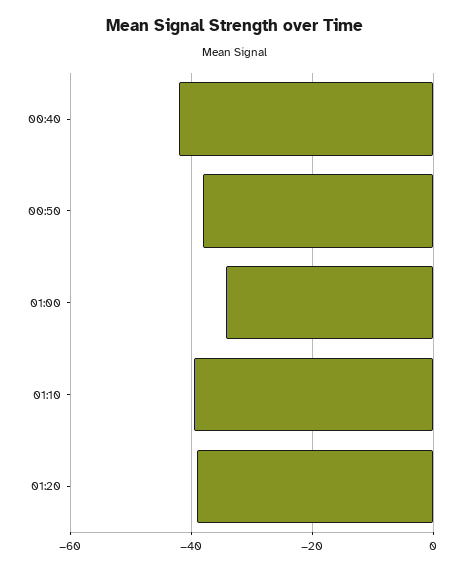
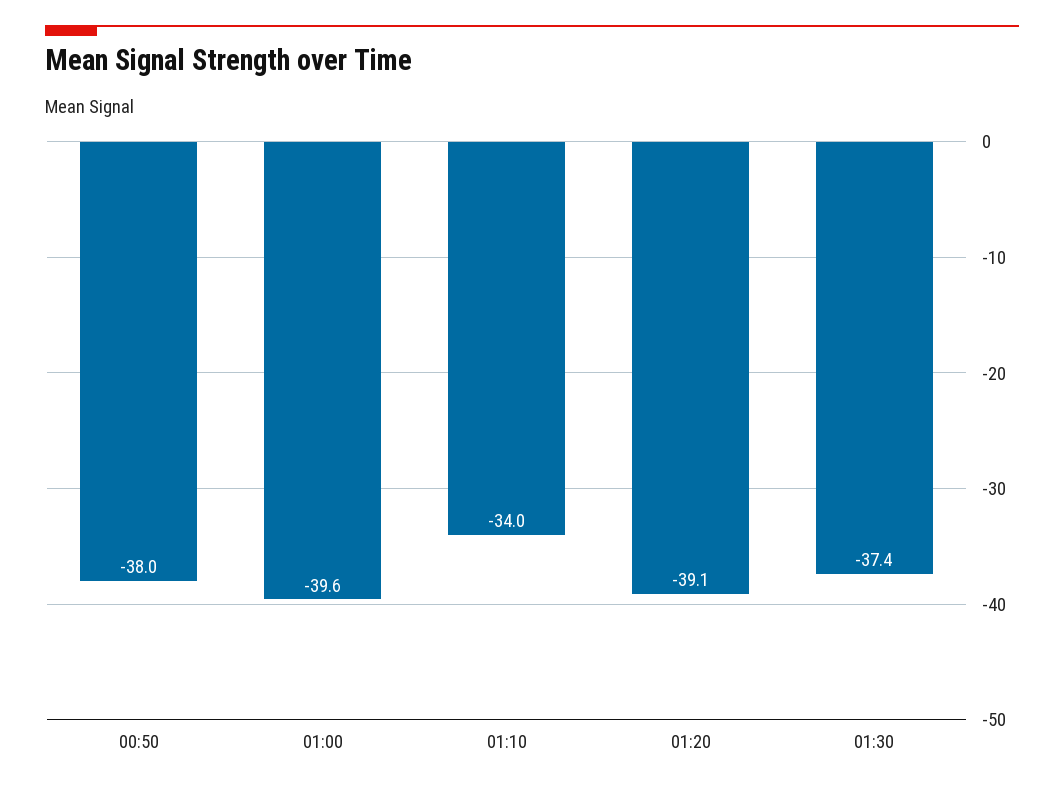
00:40: -42 -> none
01:00: -34 -> -39.6
01:10: -40 -> -34
01:30: none -> -37.4

